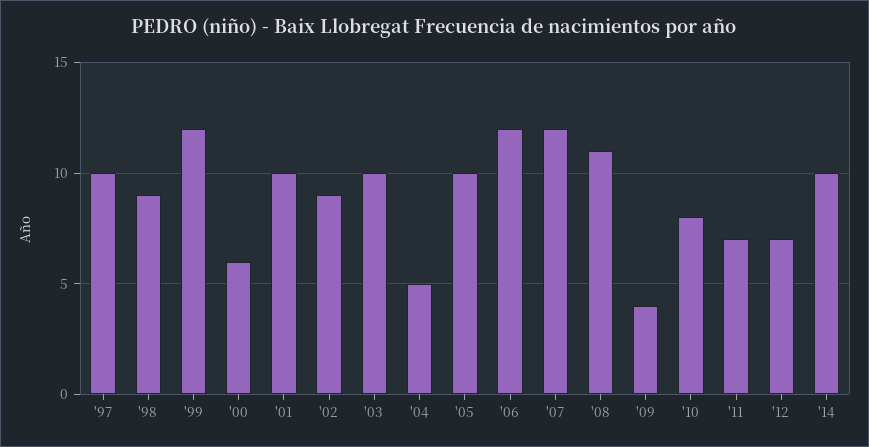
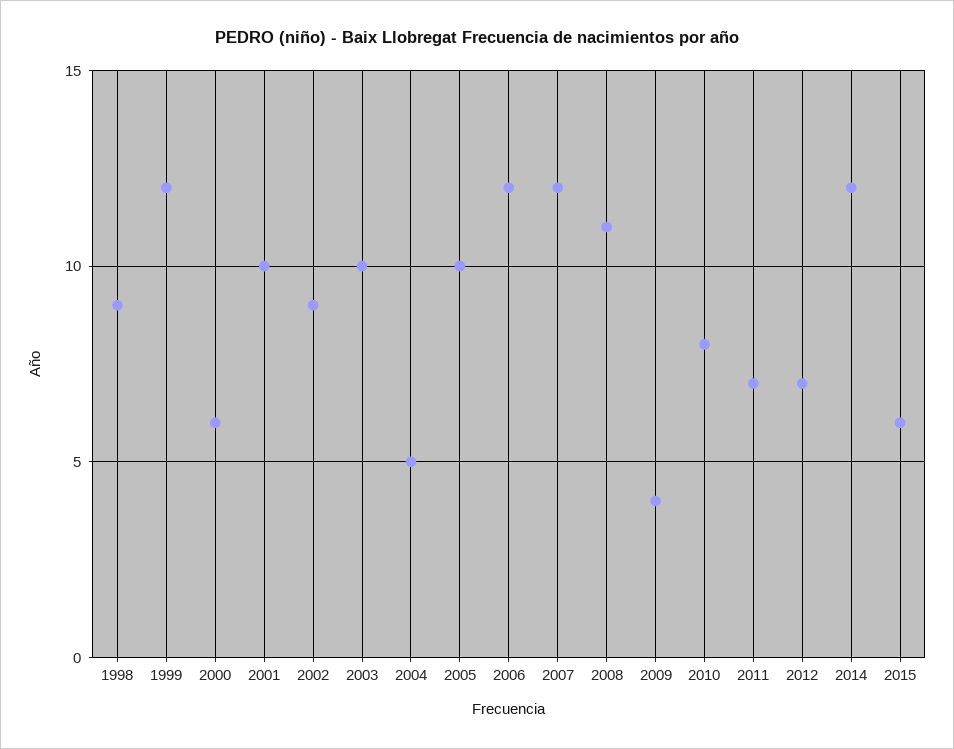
'97: 10 -> none
'14: 10 -> 12
2015: none -> 6

